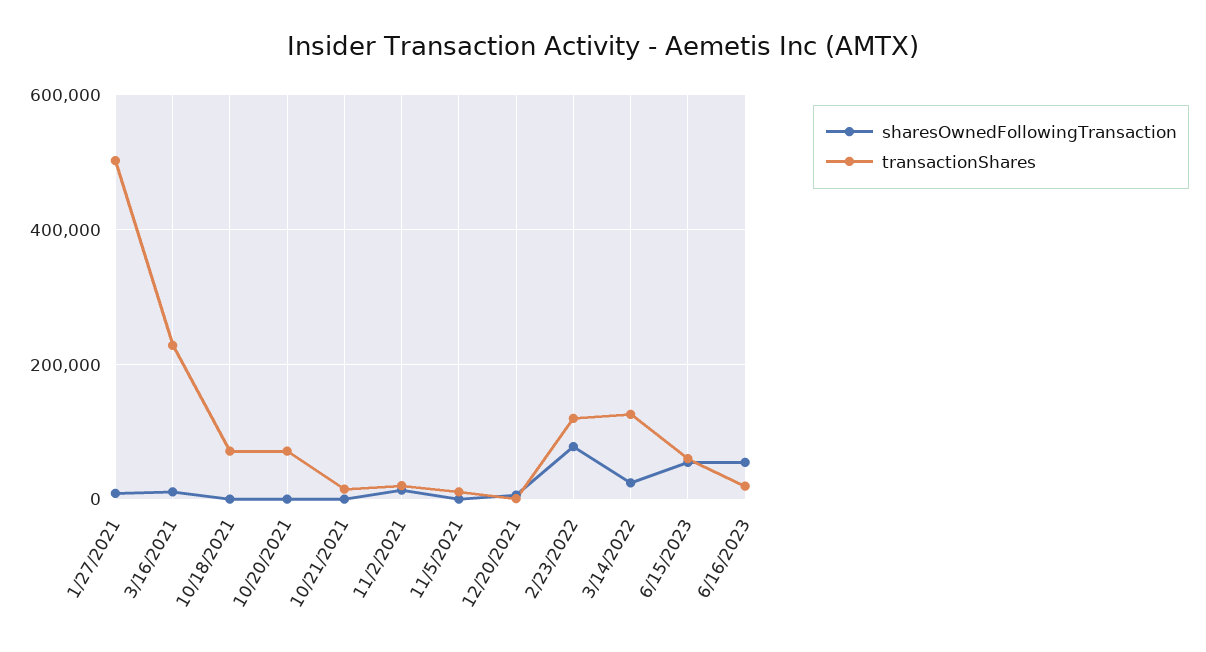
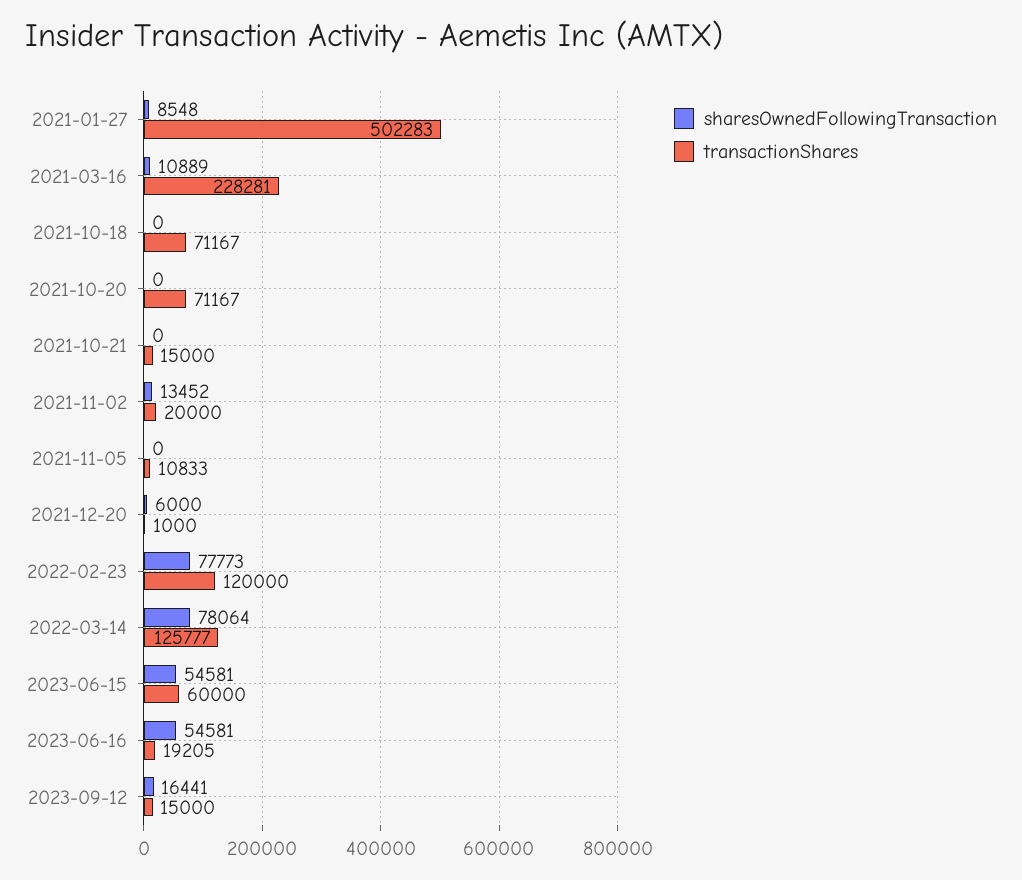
sharesOwnedFollowingTransaction, 3/14/2022: 20000 -> 78064
sharesOwnedFollowingTransaction, 2023-09-12: none -> 16441
transactionShares, 2023-09-12: none -> 15000

